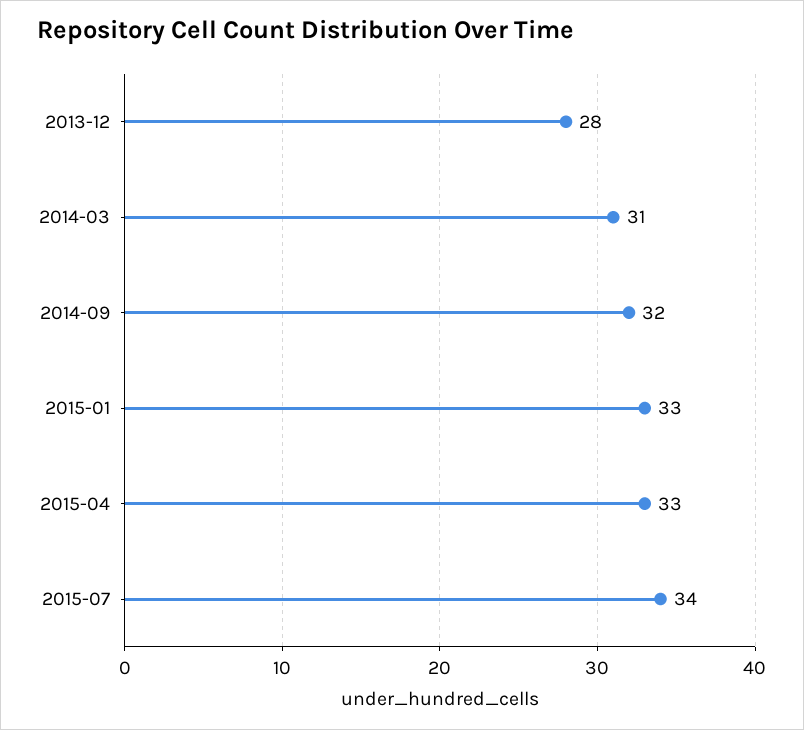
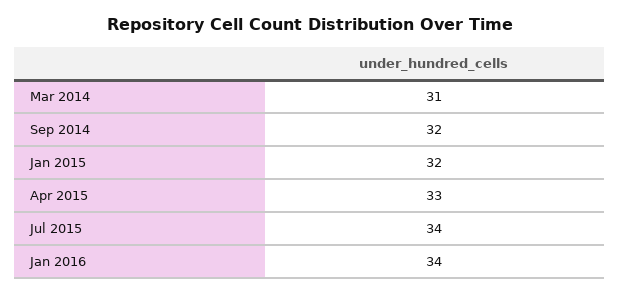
2013-12: 28 -> none
2015-01: 33 -> 32
Jan 2016: none -> 34

